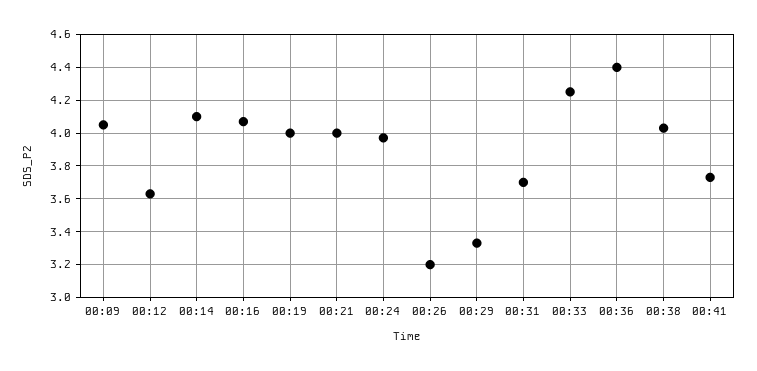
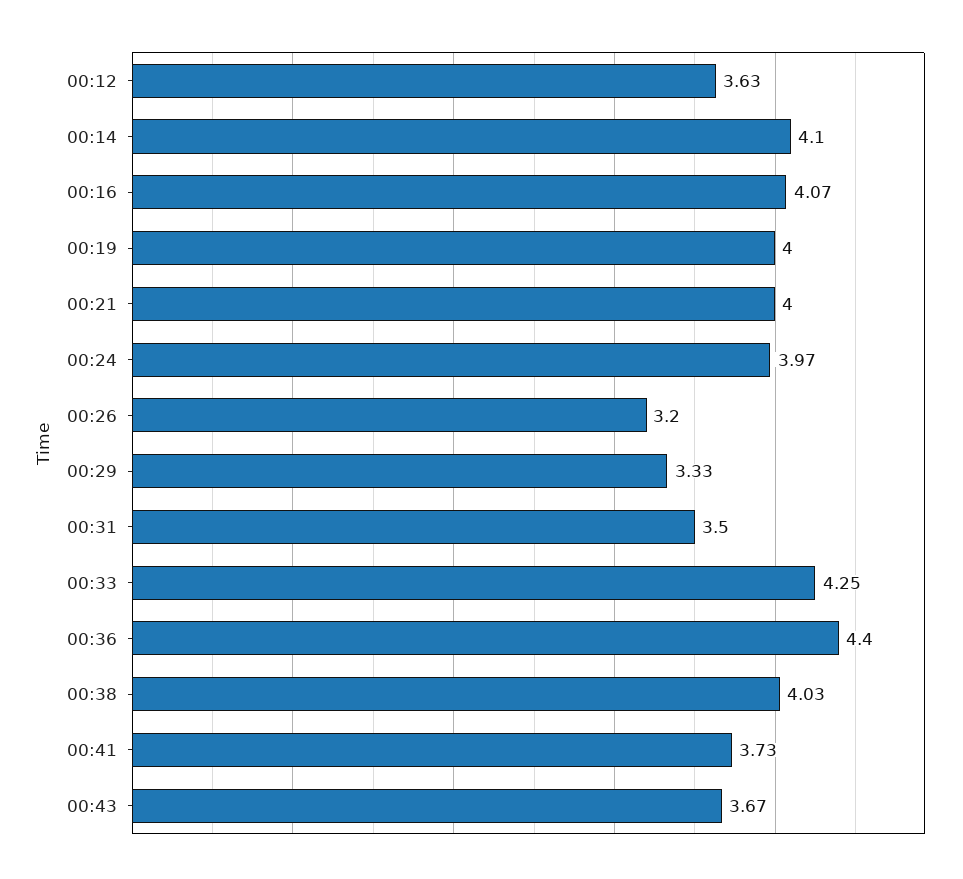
00:09: 4.05 -> none
00:31: 3.7 -> 3.5
00:43: none -> 3.67

